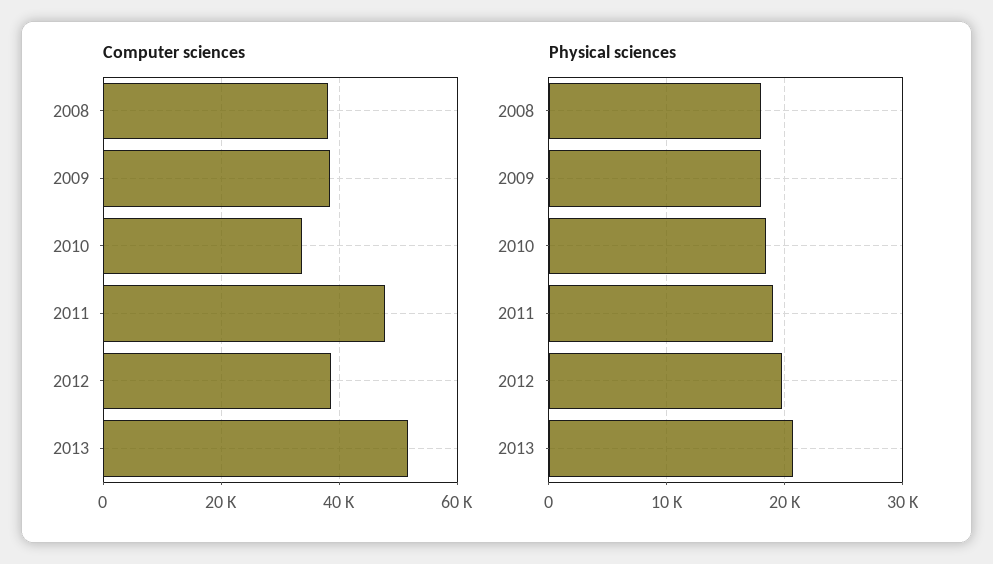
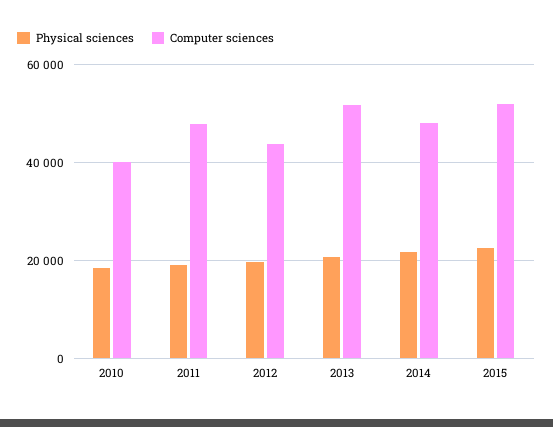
Computer sciences, 2008: 38000 -> none
Computer sciences, 2009: 38000 -> none
Computer sciences, 2010: 34000 -> 40000
Computer sciences, 2012: 38000 -> 44000
Physical sciences, 2008: 18000 -> none
Physical sciences, 2009: 18000 -> none
Physical sciences, 2014: none -> 22000
Computer sciences, 2014: none -> 48000
Physical sciences, 2015: none -> 22000
Computer sciences, 2015: none -> 52000

